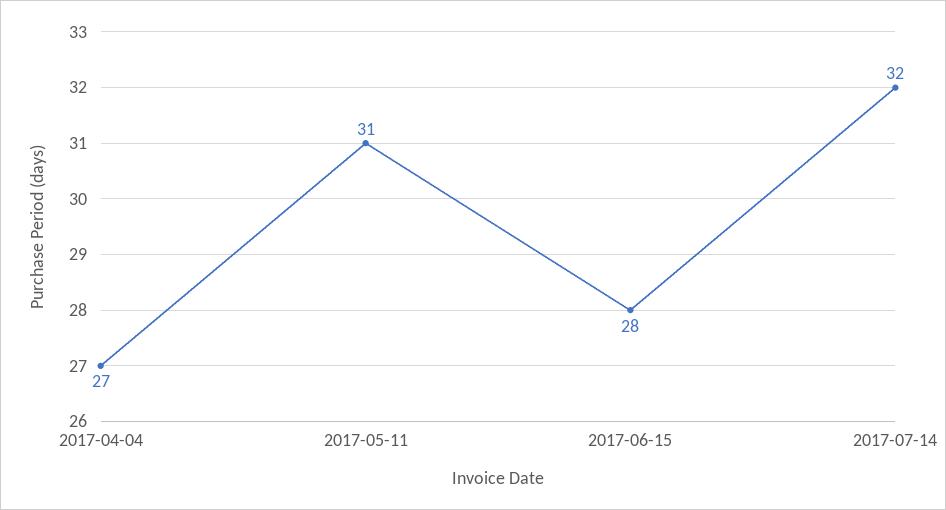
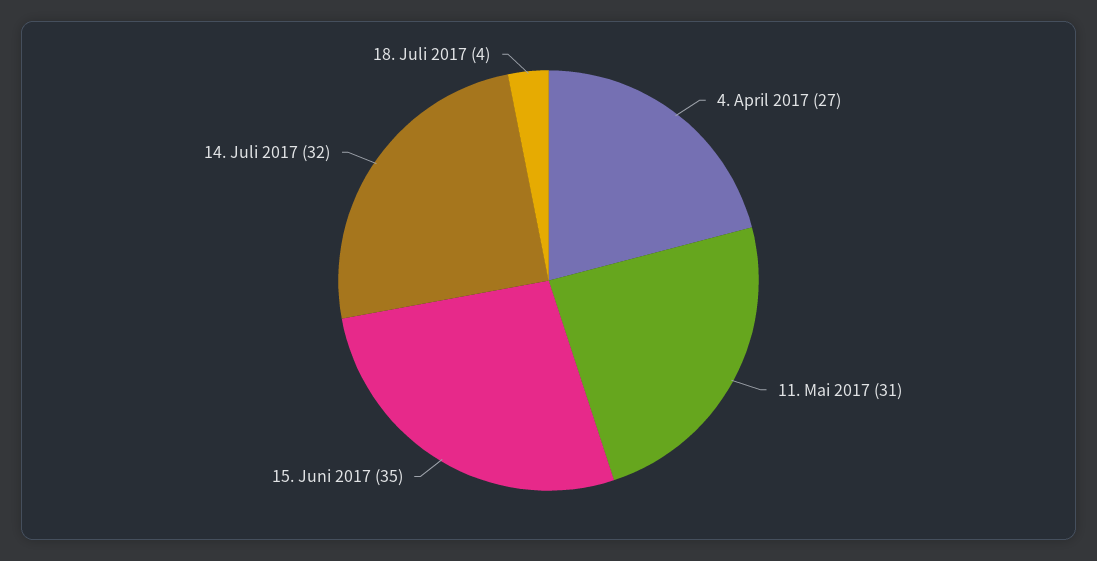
2017-06-15: 28 -> 35
18. Juli 2017: none -> 4

